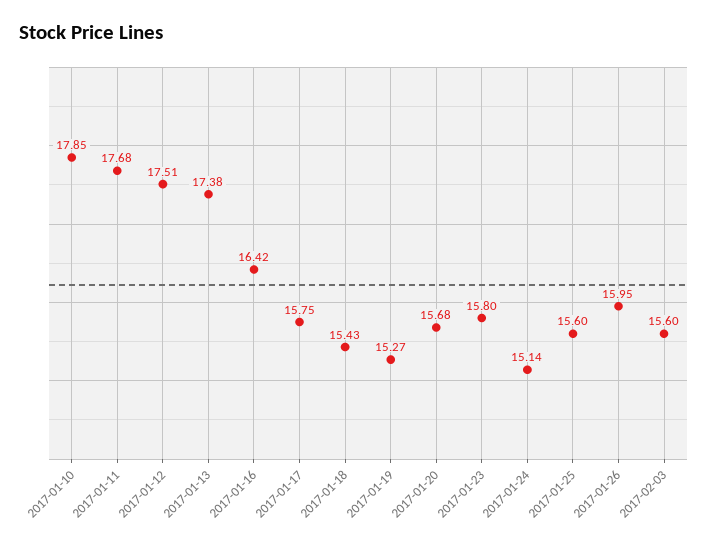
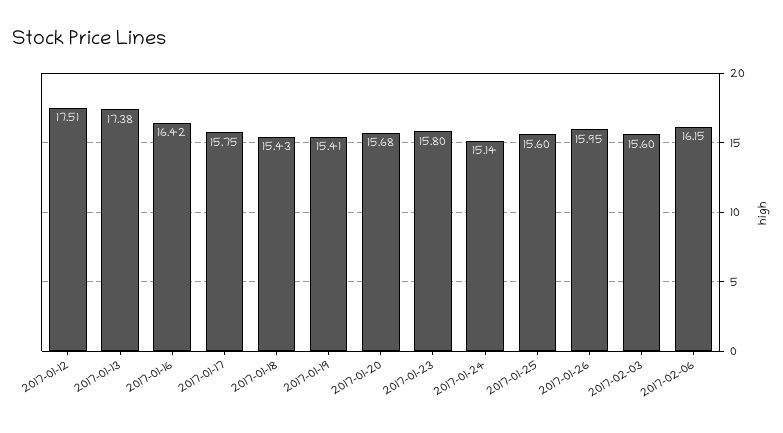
2017-01-10: 17.85 -> none
2017-01-11: 17.68 -> none
2017-01-19: 15.27 -> 15.41
2017-02-06: none -> 16.15

